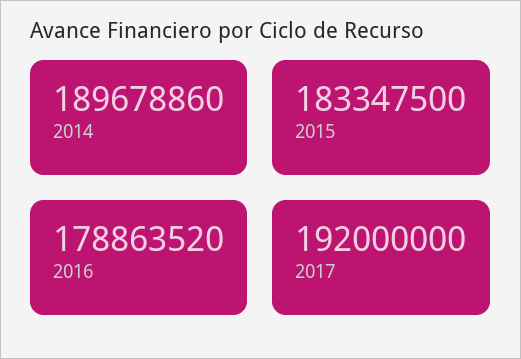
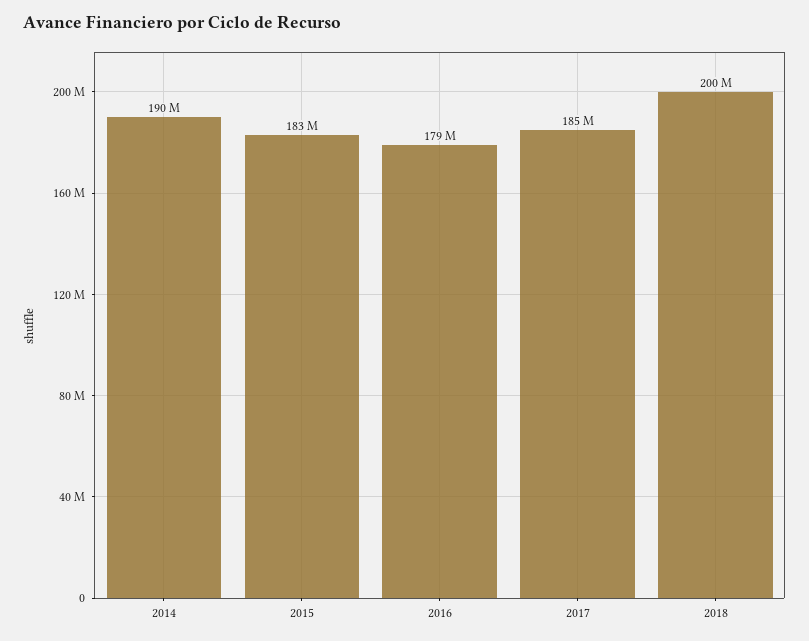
2017: 192000000 -> 185000000
2018: none -> 200000000

